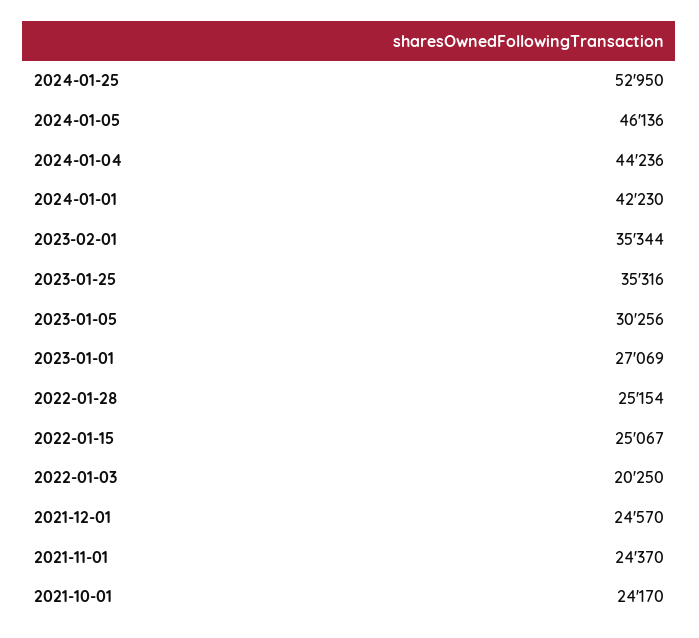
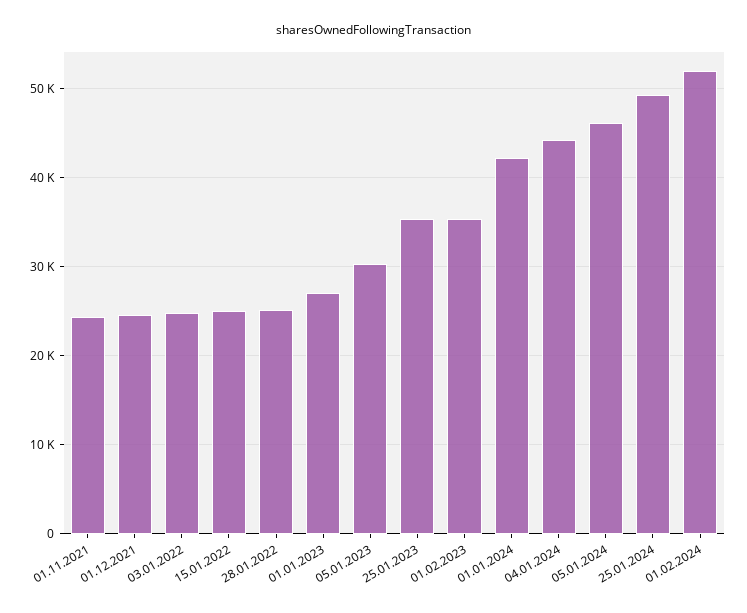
2024-01-25: 52950 -> 49000
2022-01-03: 20250 -> 25000
2021-10-01: 24170 -> none
01.02.2024: none -> 52000

